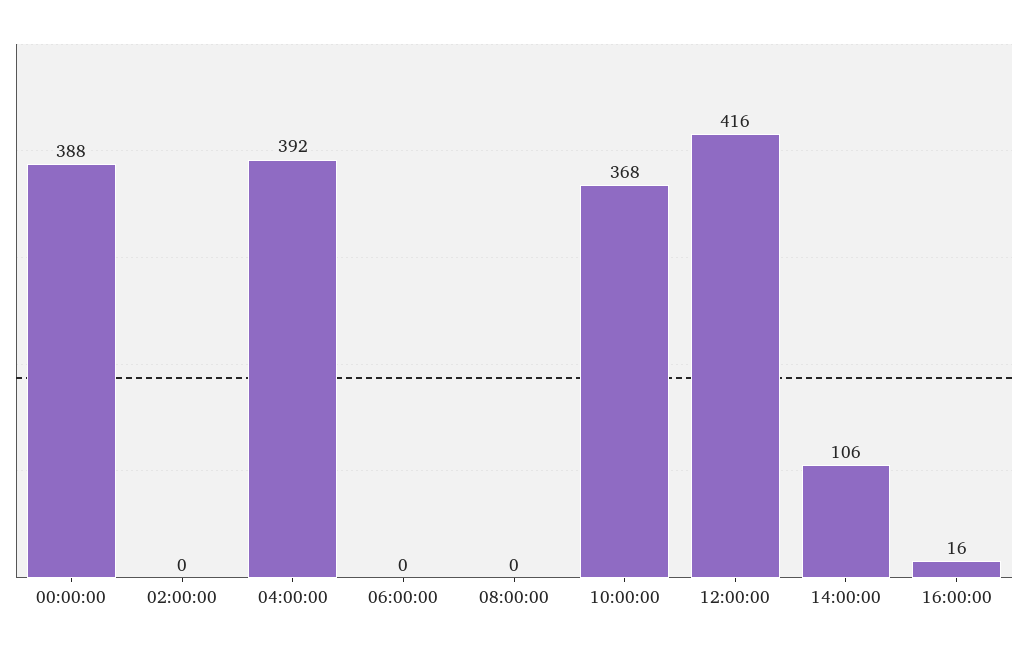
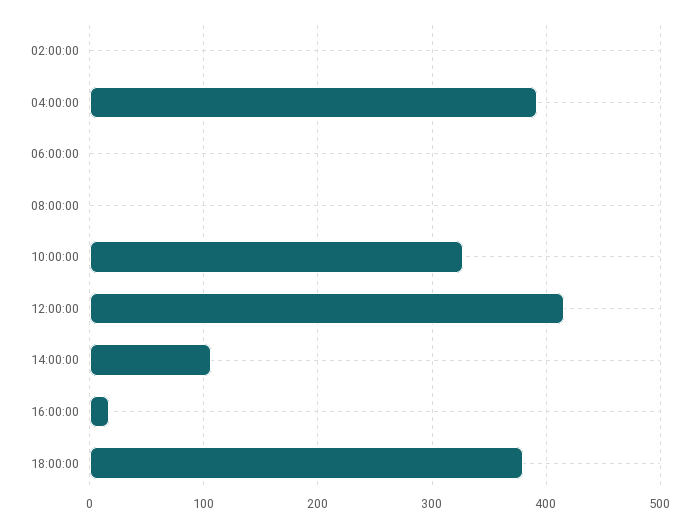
00:00:00: 388 -> none
10:00:00: 368 -> 330
18:00:00: none -> 380

